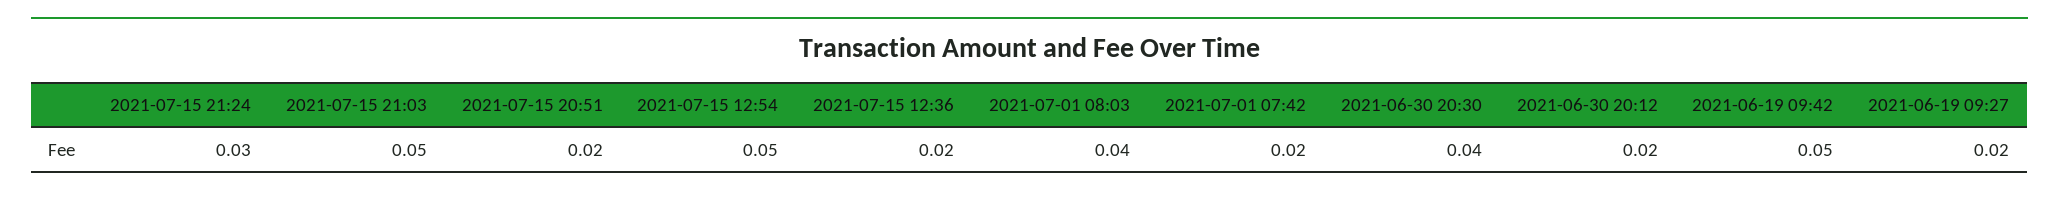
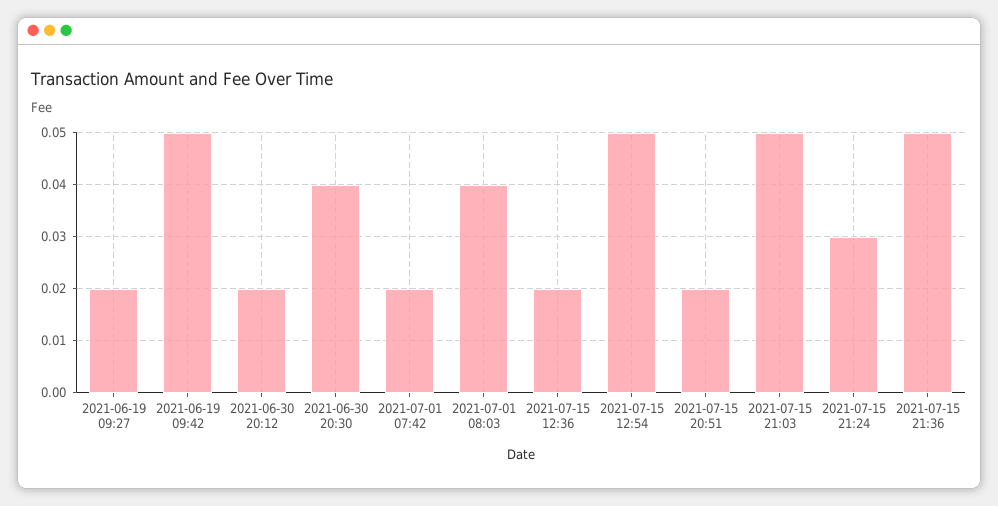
2021-07-15 21:36: none -> 0.05

